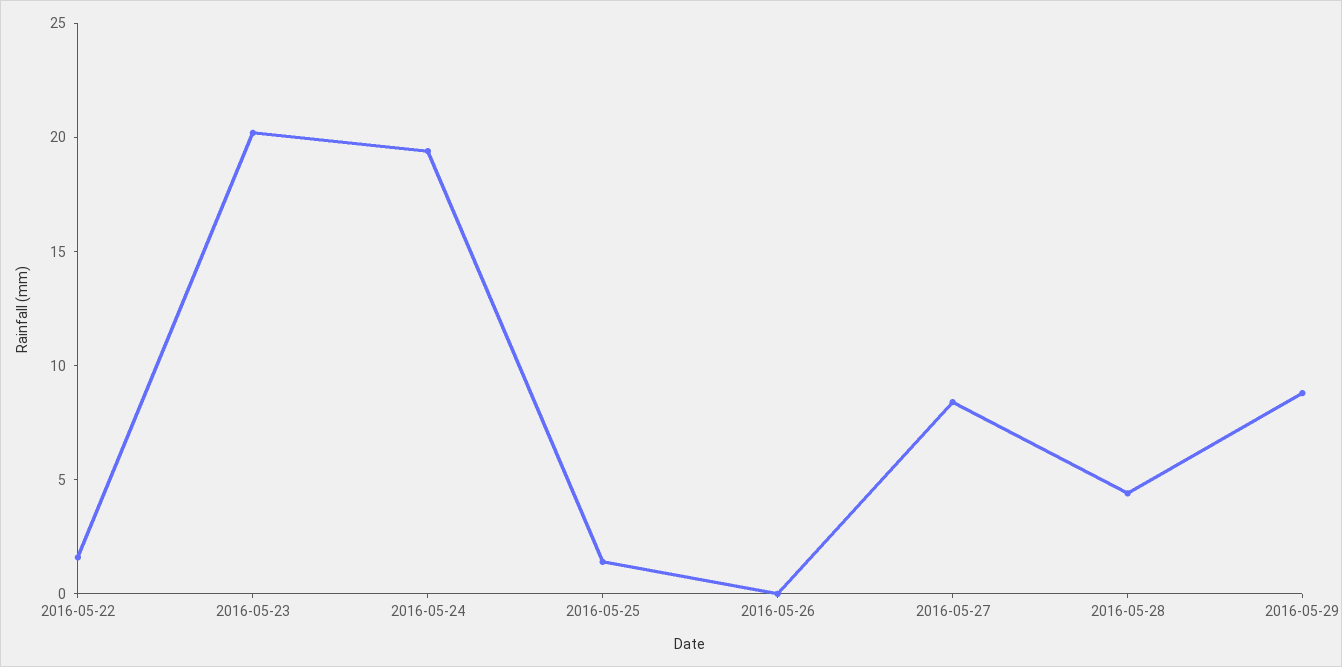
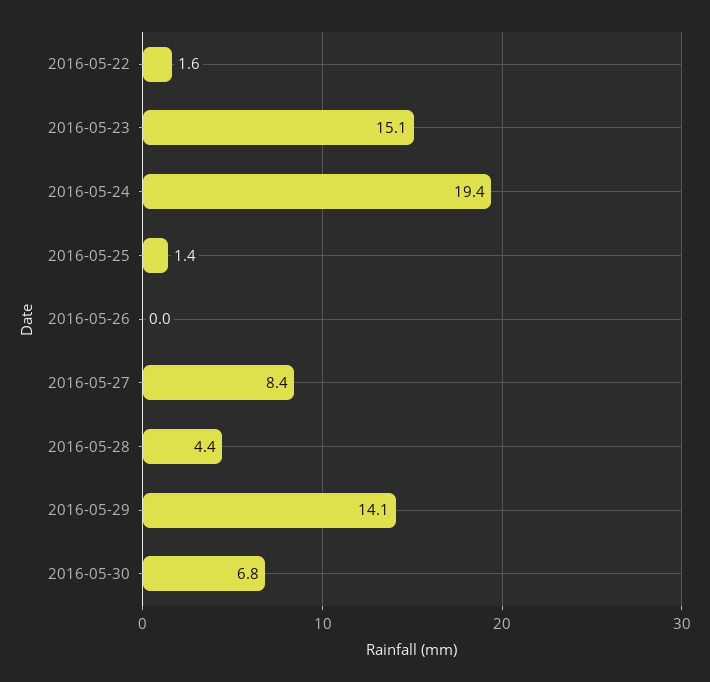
2016-05-23: 20 -> 15.1
2016-05-29: 9 -> 14.1
2016-05-30: none -> 6.8

